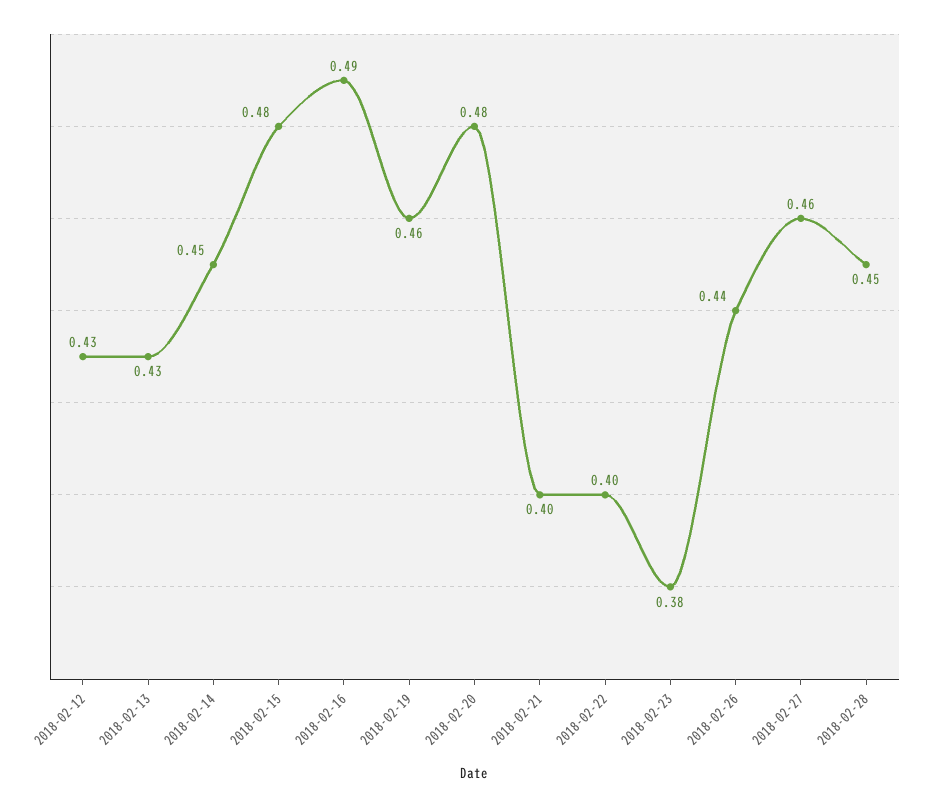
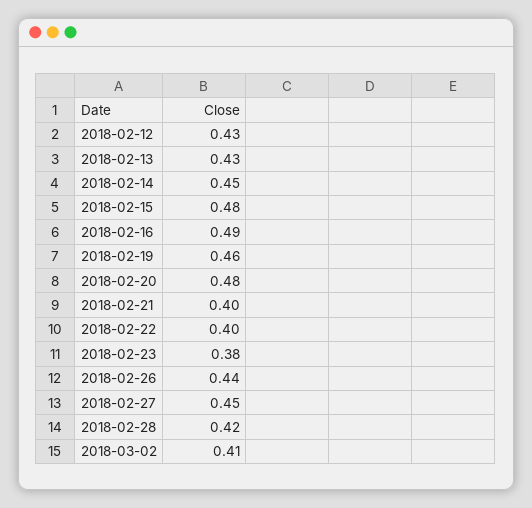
2018-02-27: 0.46 -> 0.45
2018-02-28: 0.45 -> 0.42
2018-03-02: none -> 0.41

